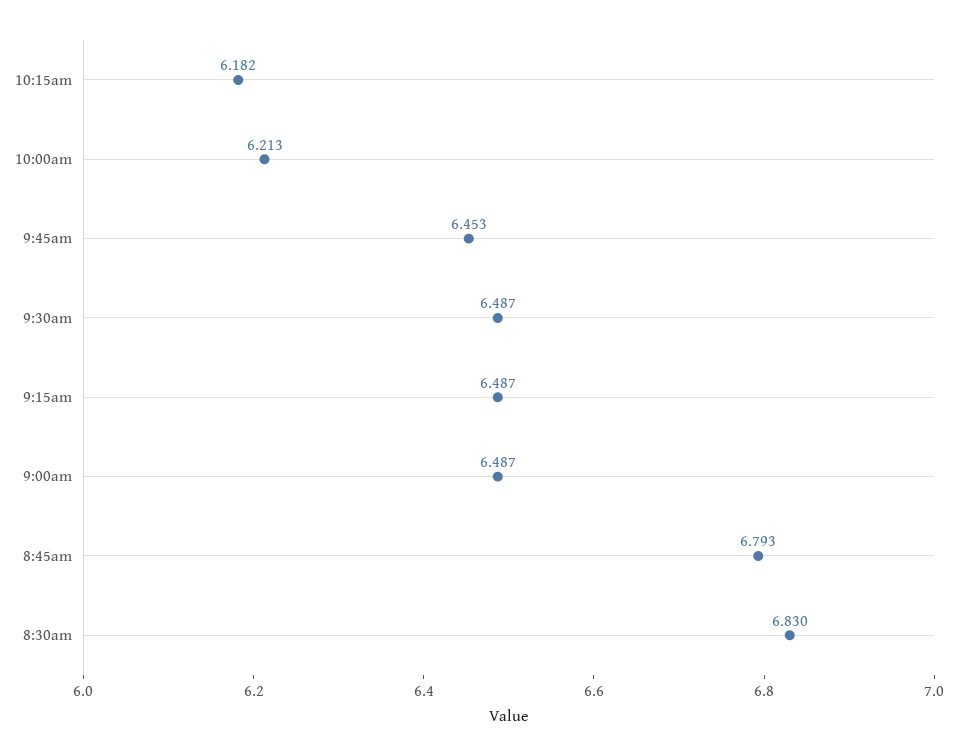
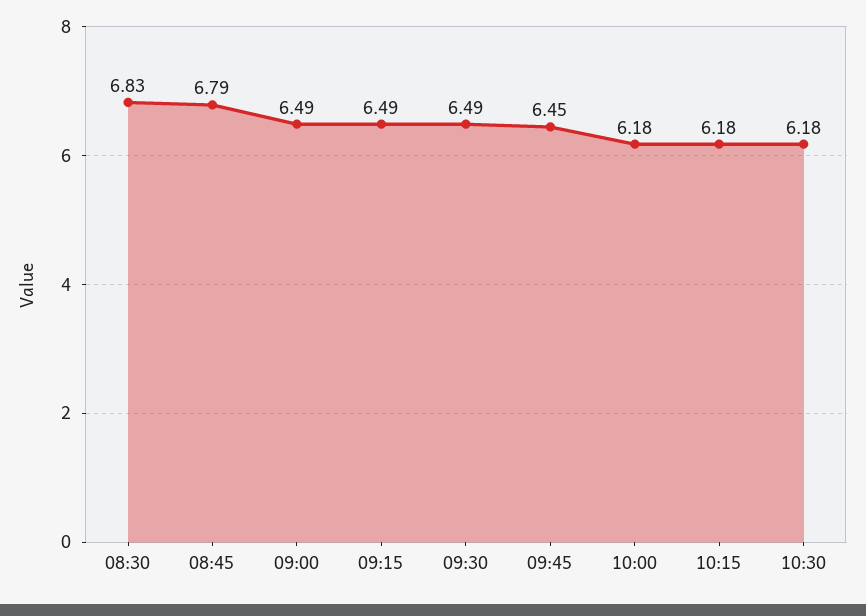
10:00am: 6.213 -> 6.18
10:30: none -> 6.18

